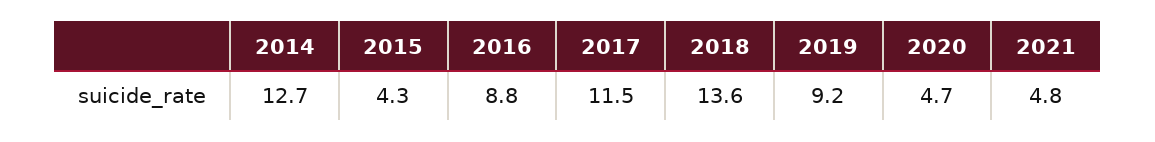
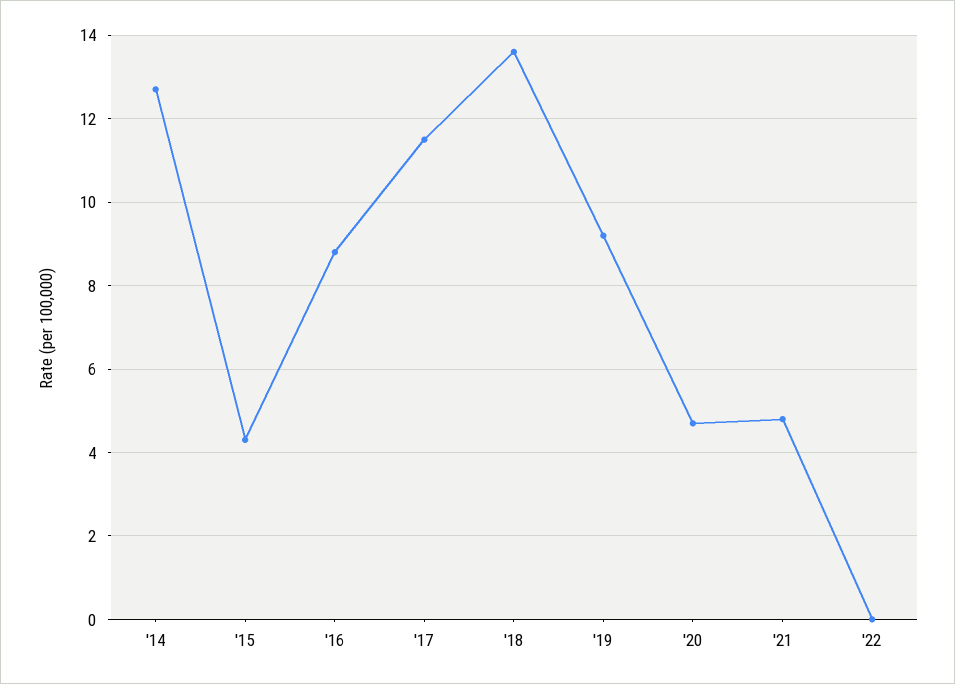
'22: none -> 0

